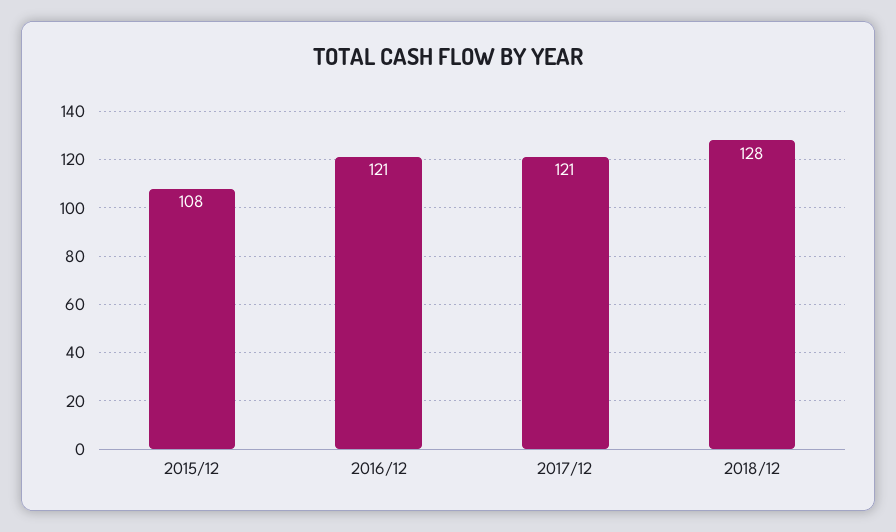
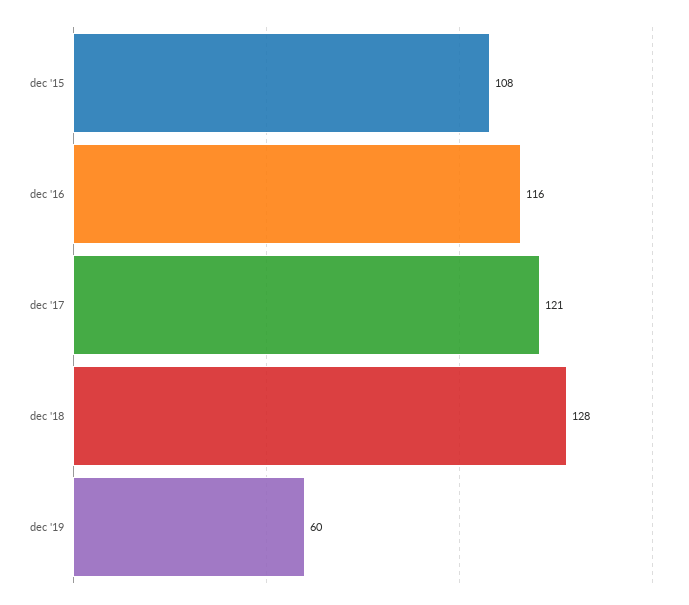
2016/12: 121 -> 116
dec '19: none -> 60

